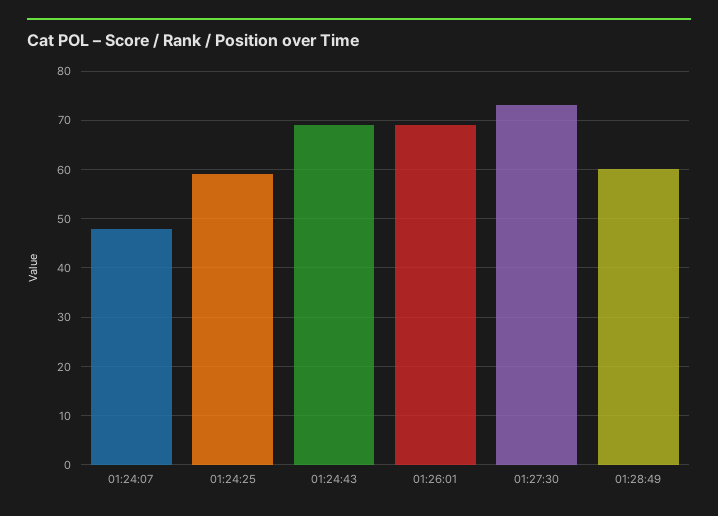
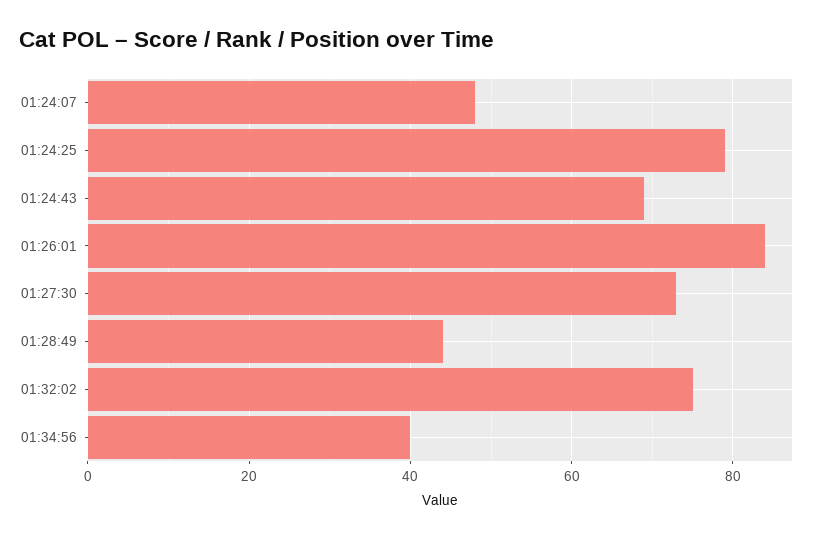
01:24:25: 60 -> 80
01:26:01: 70 -> 85
01:28:49: 60 -> 45
01:32:02: none -> 75
01:34:56: none -> 40

